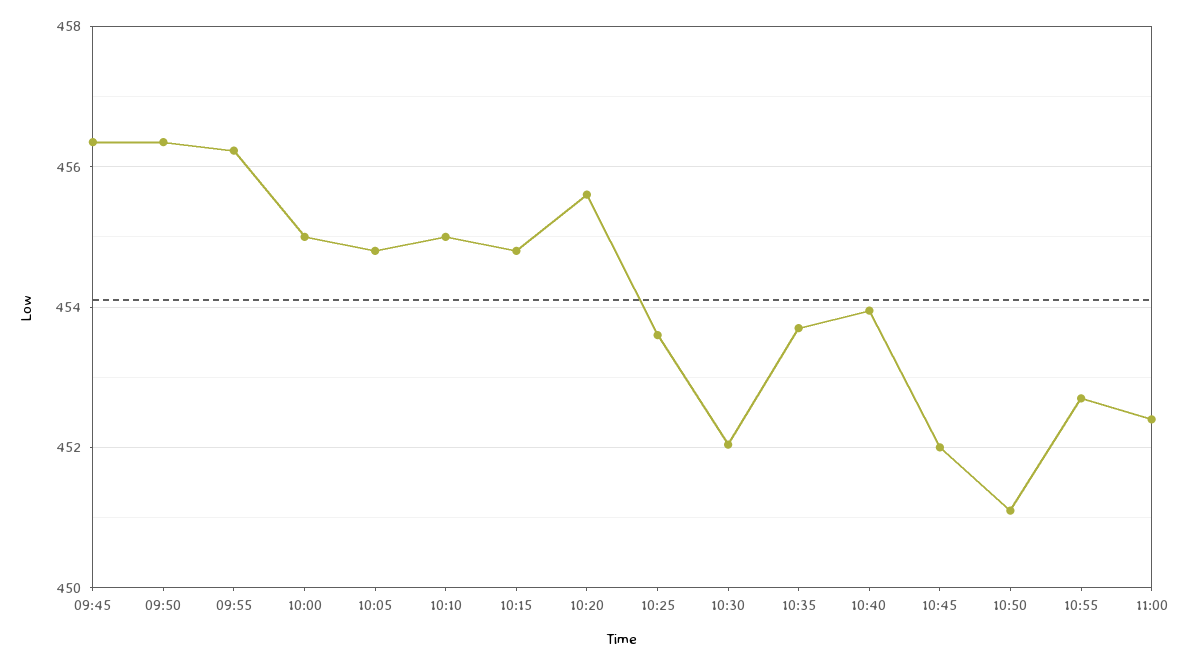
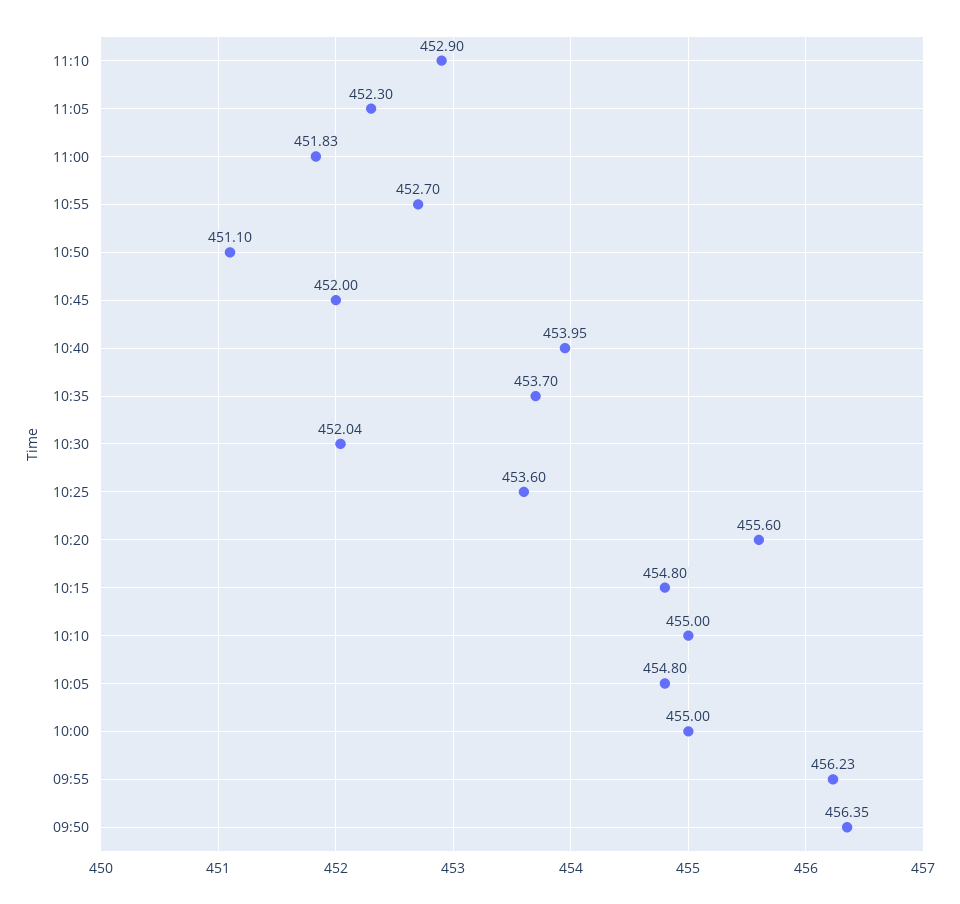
09:45: 456.4 -> none
11:00: 452.4 -> 451.83
11:10: none -> 452.9
11:05: none -> 452.3

